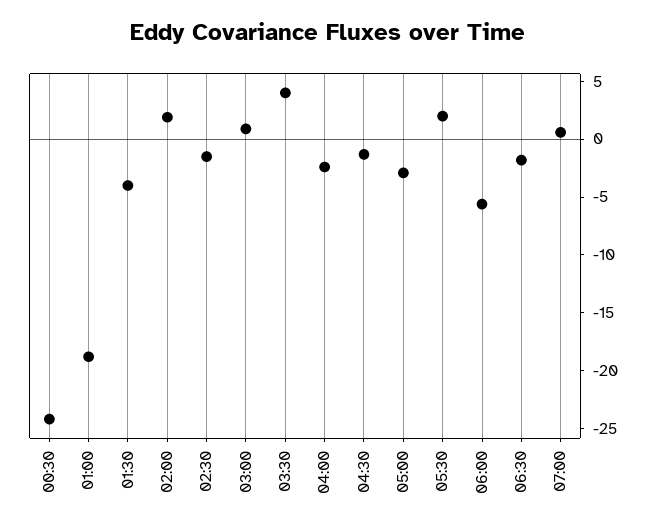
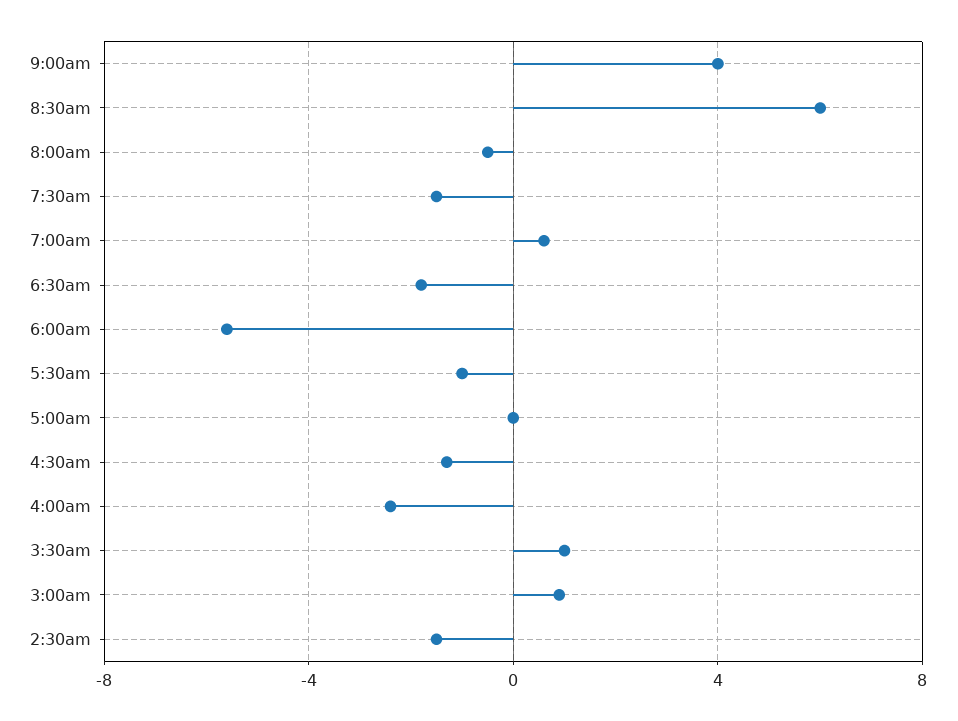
00:30: -24 -> none
01:00: -19 -> none
01:30: -4 -> none
02:00: 2 -> none
03:30: 4 -> 1
05:00: -3 -> 0
05:30: 2 -> -1
9:00am: none -> 4
8:30am: none -> 6
8:00am: none -> -0.5
7:30am: none -> -1.5

